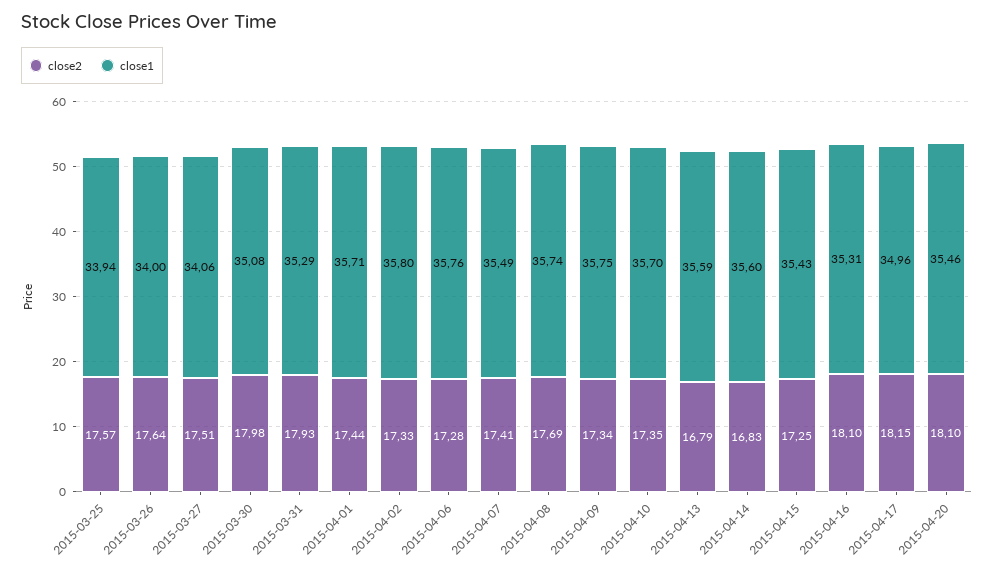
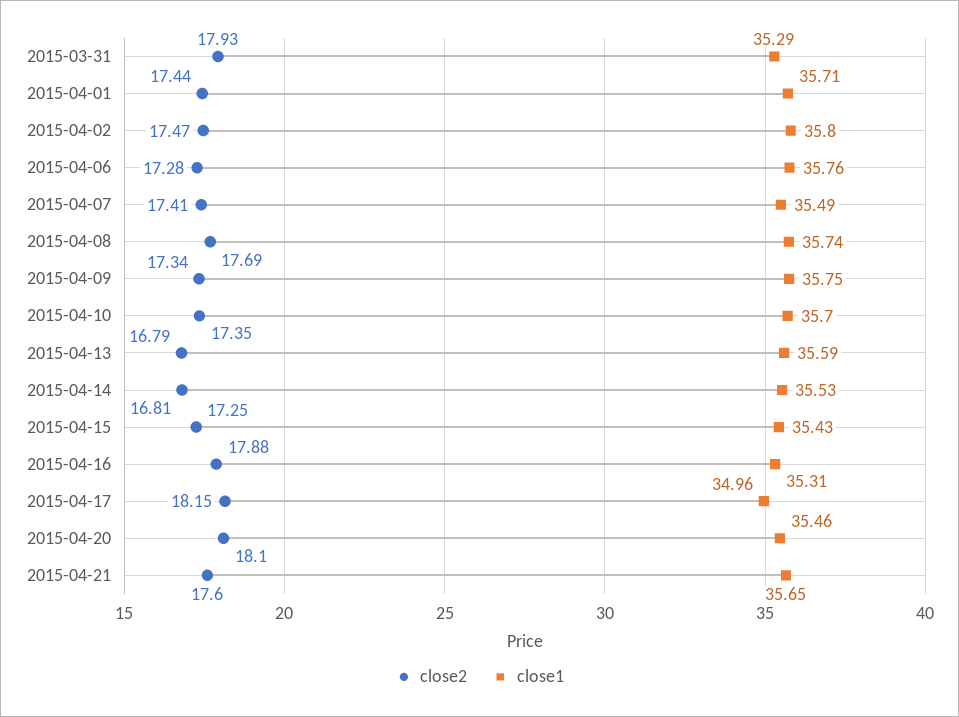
close2, 2015-03-25: 17.57 -> none
close1, 2015-03-25: 33.94 -> none
close2, 2015-03-26: 17.64 -> none
close1, 2015-03-26: 34 -> none
close2, 2015-03-27: 17.51 -> none
close1, 2015-03-27: 34.06 -> none
close2, 2015-03-30: 17.98 -> none
close1, 2015-03-30: 35.08 -> none
close2, 2015-04-02: 17.33 -> 17.47
close2, 2015-04-14: 16.83 -> 16.81
close1, 2015-04-14: 35.6 -> 35.53
close2, 2015-04-16: 18.1 -> 17.88
close2, 2015-04-21: none -> 17.6
close1, 2015-04-21: none -> 35.65

